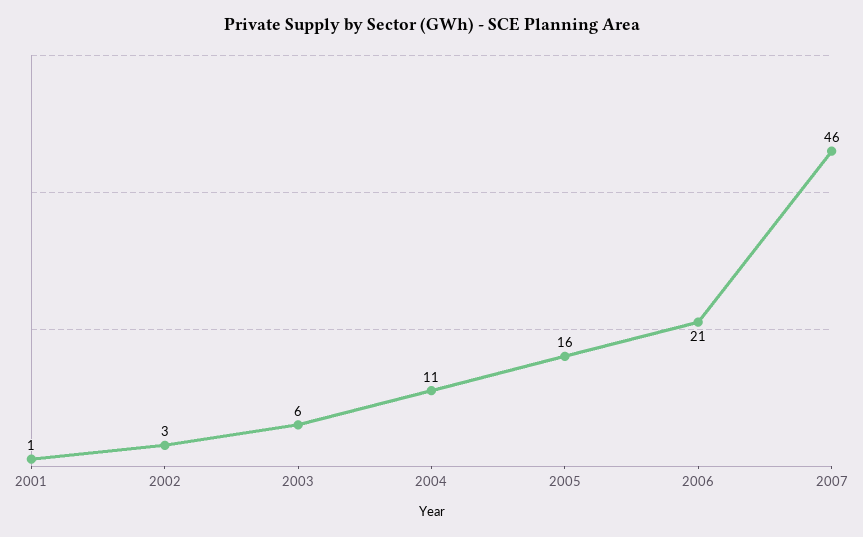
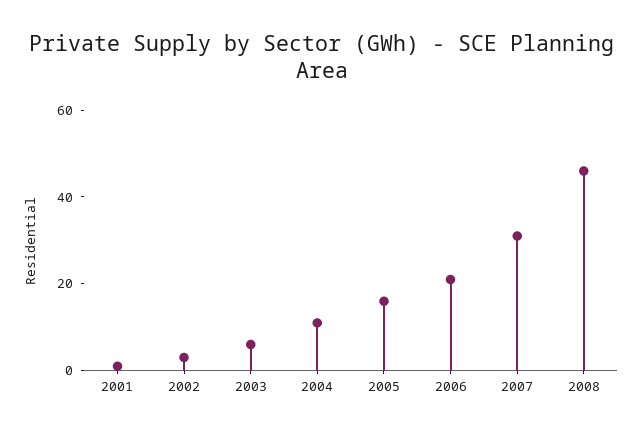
2007: 46 -> 30
2008: none -> 45

